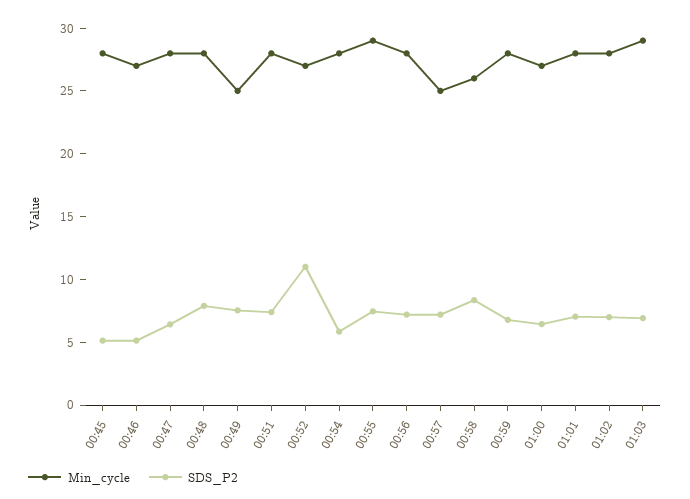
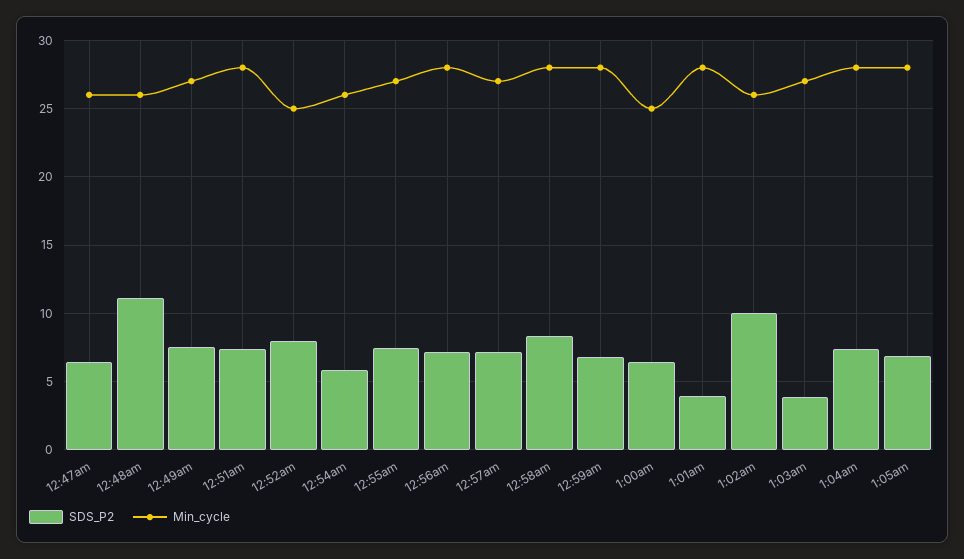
Min_cycle, 00:45: 28 -> none
SDS_P2, 00:45: 5 -> none
Min_cycle, 00:46: 27 -> none
SDS_P2, 00:46: 5 -> none
Min_cycle, 00:47: 28 -> 26
Min_cycle, 00:48: 28 -> 26
SDS_P2, 00:48: 8 -> 11
Min_cycle, 00:49: 25 -> 27
Min_cycle, 00:52: 27 -> 25
SDS_P2, 00:52: 11 -> 8
Min_cycle, 00:54: 28 -> 26
Min_cycle, 00:55: 29 -> 27
Min_cycle, 00:57: 25 -> 27
Min_cycle, 00:58: 26 -> 28
Min_cycle, 01:00: 27 -> 25
SDS_P2, 01:01: 7 -> 4
Min_cycle, 01:02: 28 -> 26
SDS_P2, 01:02: 7 -> 10
Min_cycle, 01:03: 29 -> 27
SDS_P2, 01:03: 7 -> 4
SDS_P2, 1:04am: none -> 7.5
Min_cycle, 1:04am: none -> 28
SDS_P2, 1:05am: none -> 7
Min_cycle, 1:05am: none -> 28

